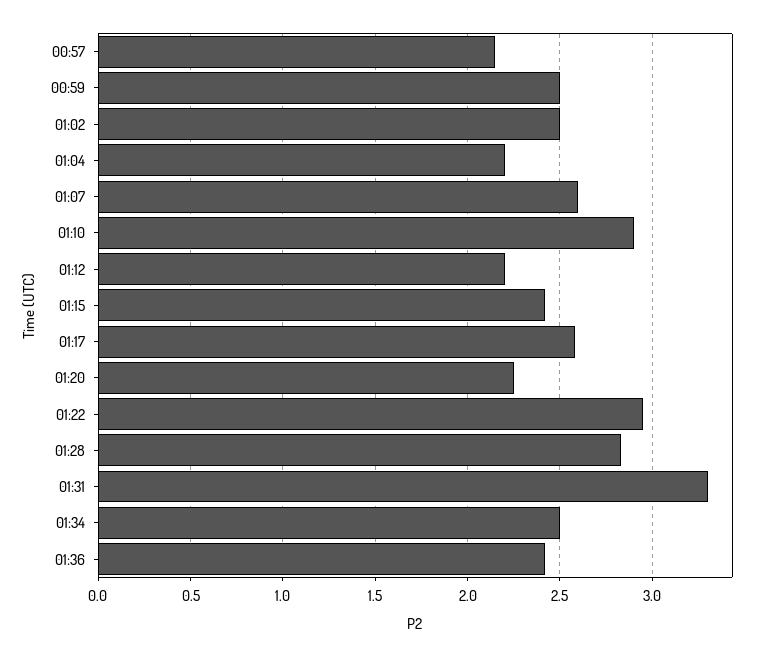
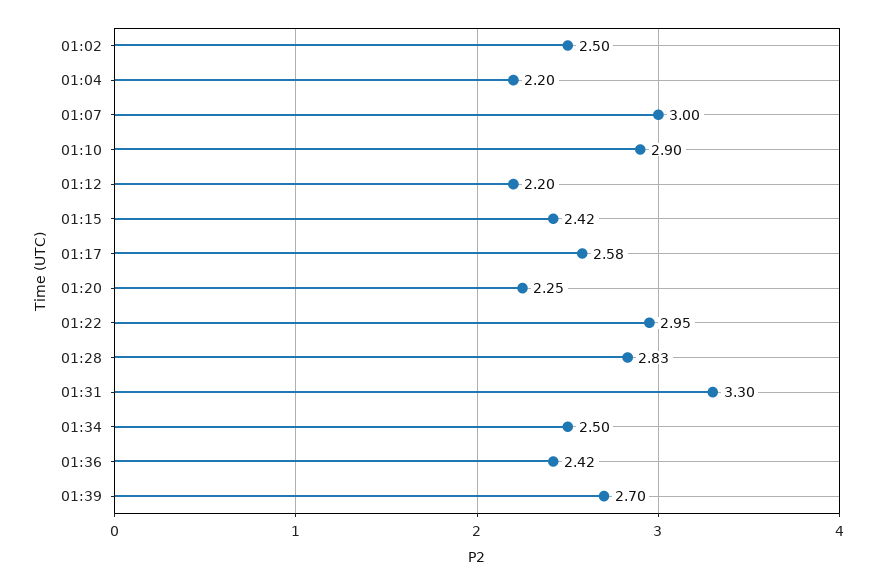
00:57: 2.15 -> none
00:59: 2.5 -> none
01:07: 2.6 -> 3
01:39: none -> 2.7

